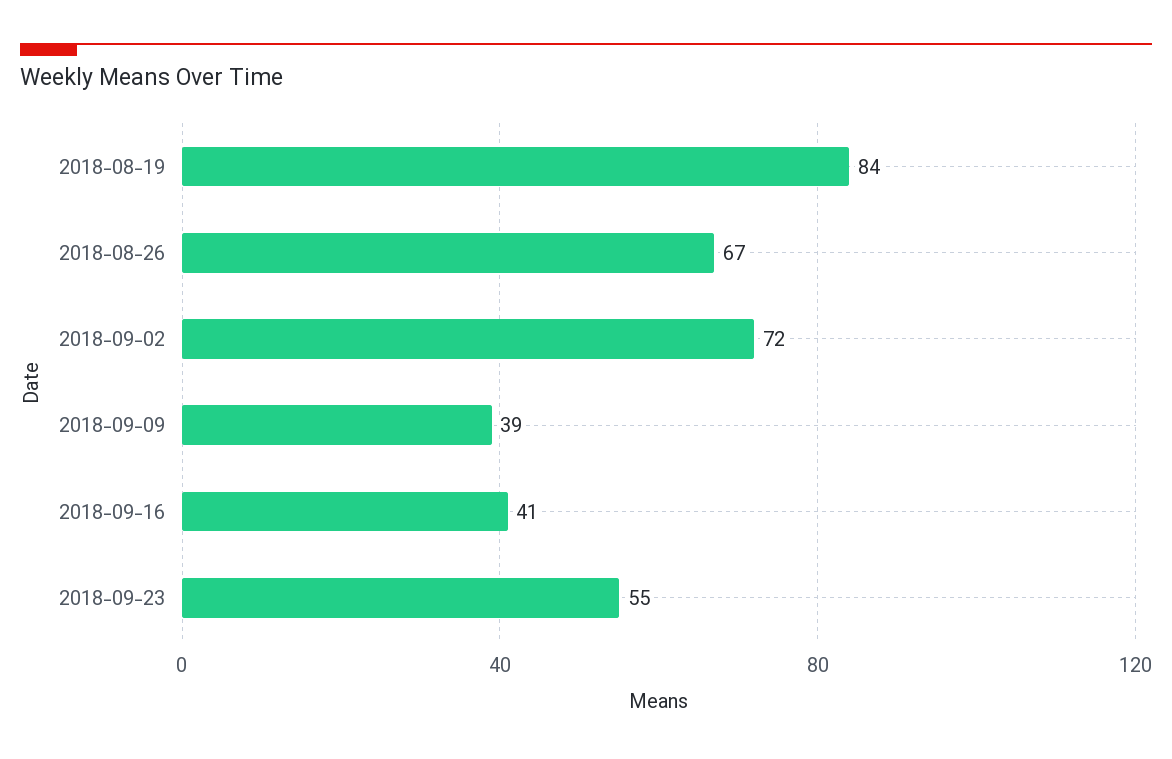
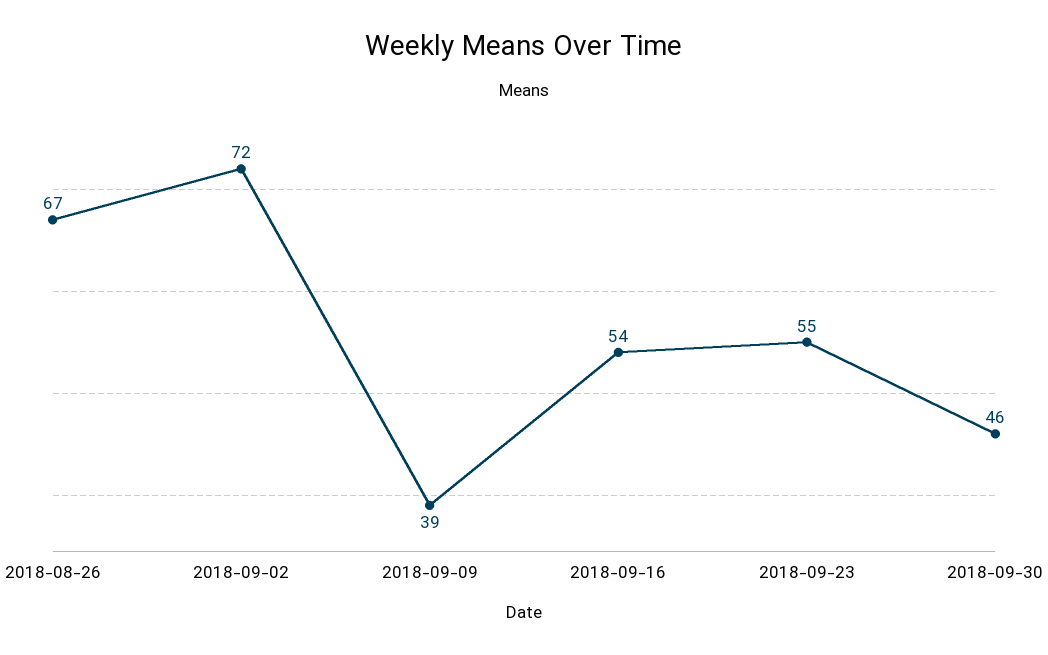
2018-08-19: 84 -> none
2018-09-16: 41 -> 54
2018-09-30: none -> 46

